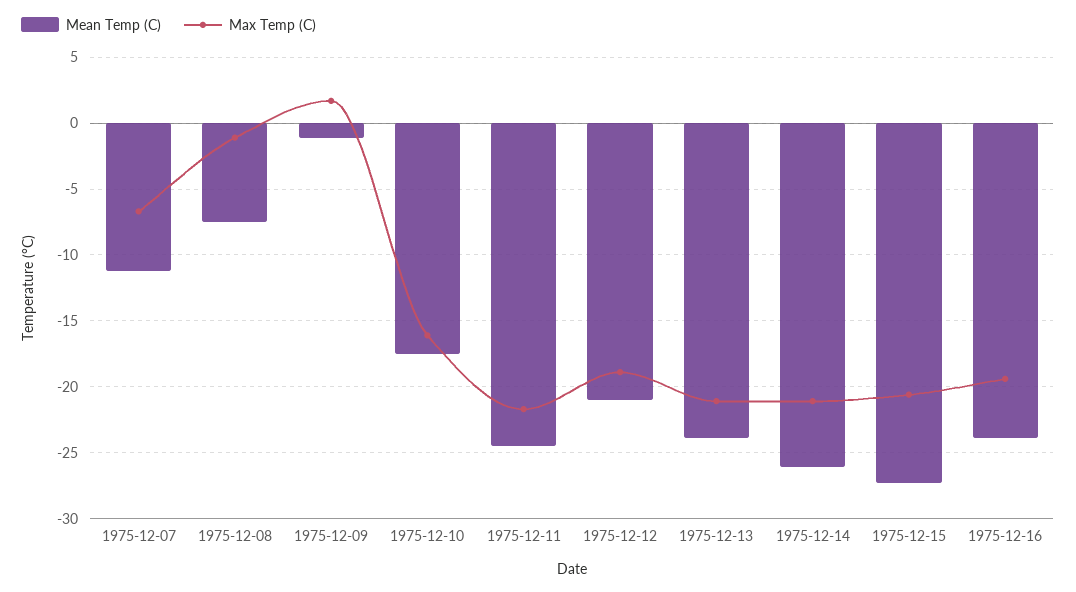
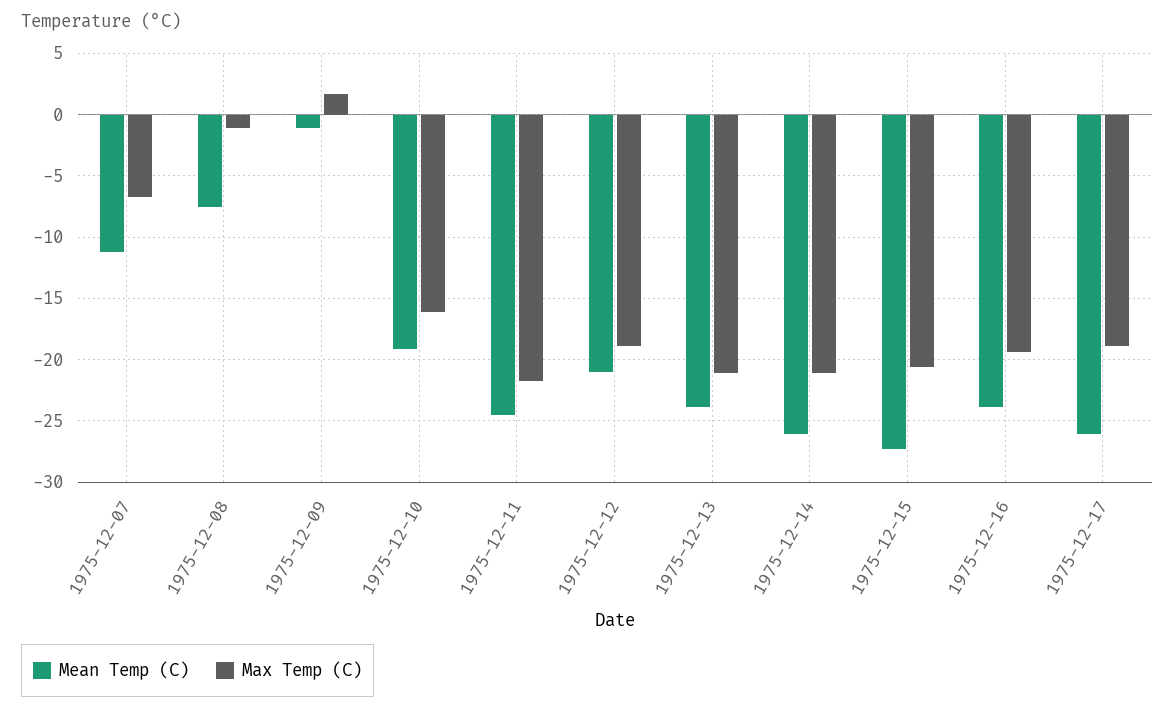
Mean Temp (C), 1975-12-10: -17.5 -> -19
Mean Temp (C), 1975-12-17: none -> -26
Max Temp (C), 1975-12-17: none -> -19

